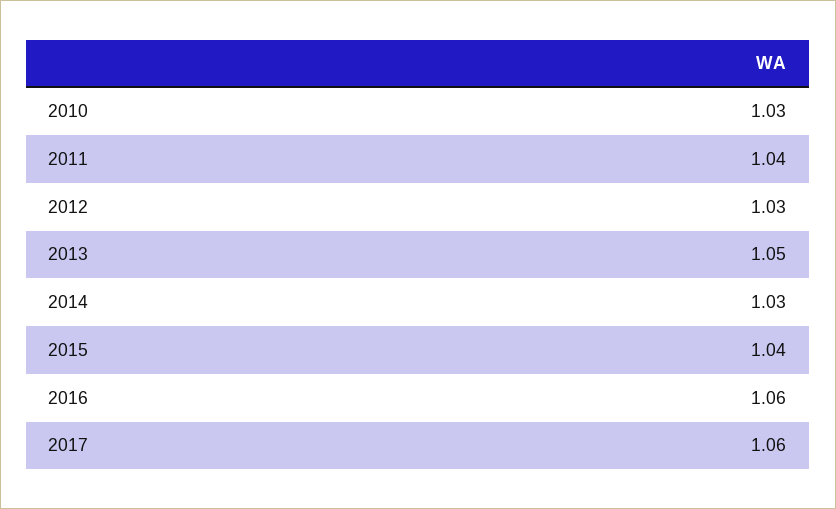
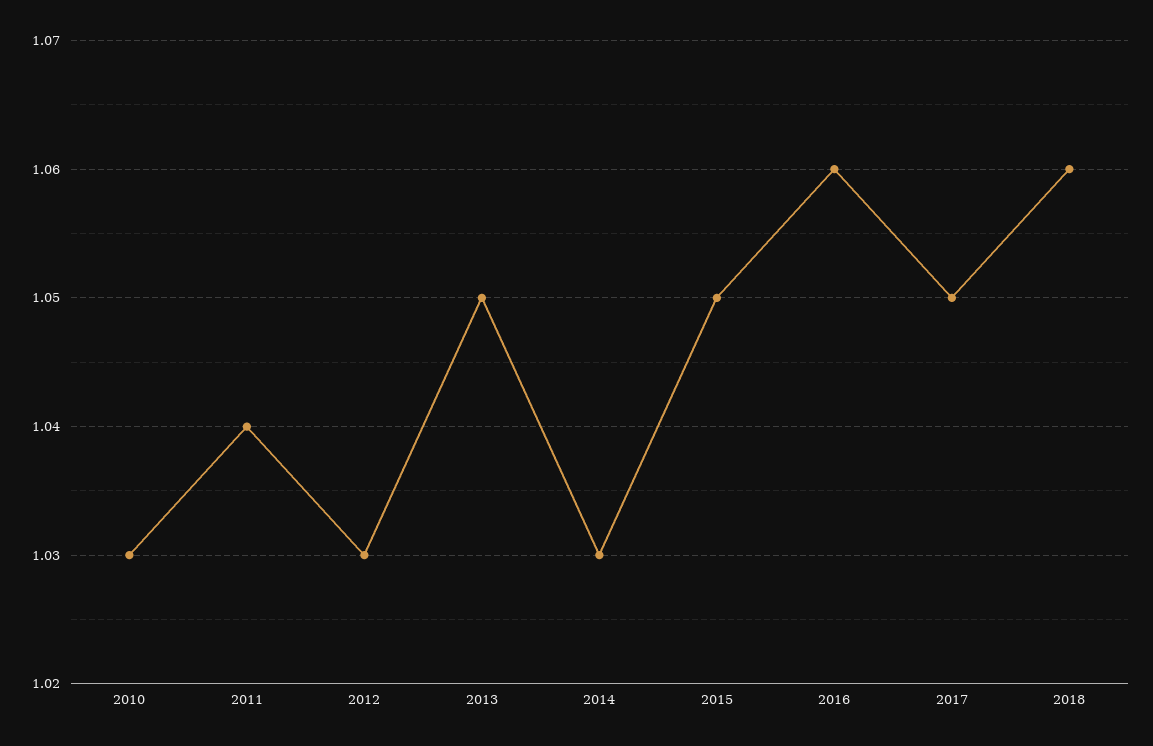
2015: 1.04 -> 1.05
2017: 1.06 -> 1.05
2018: none -> 1.06

